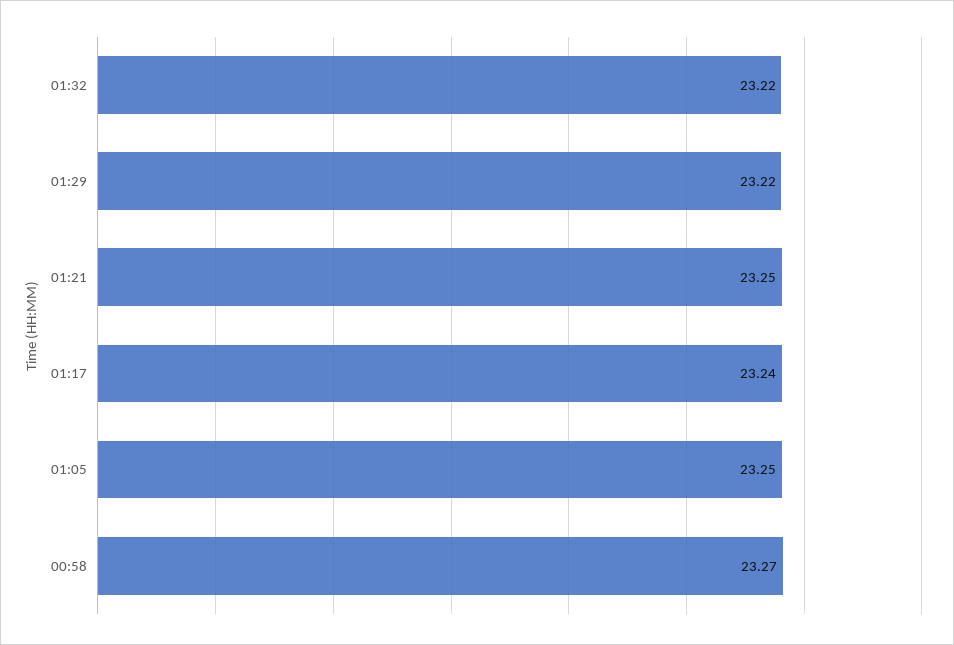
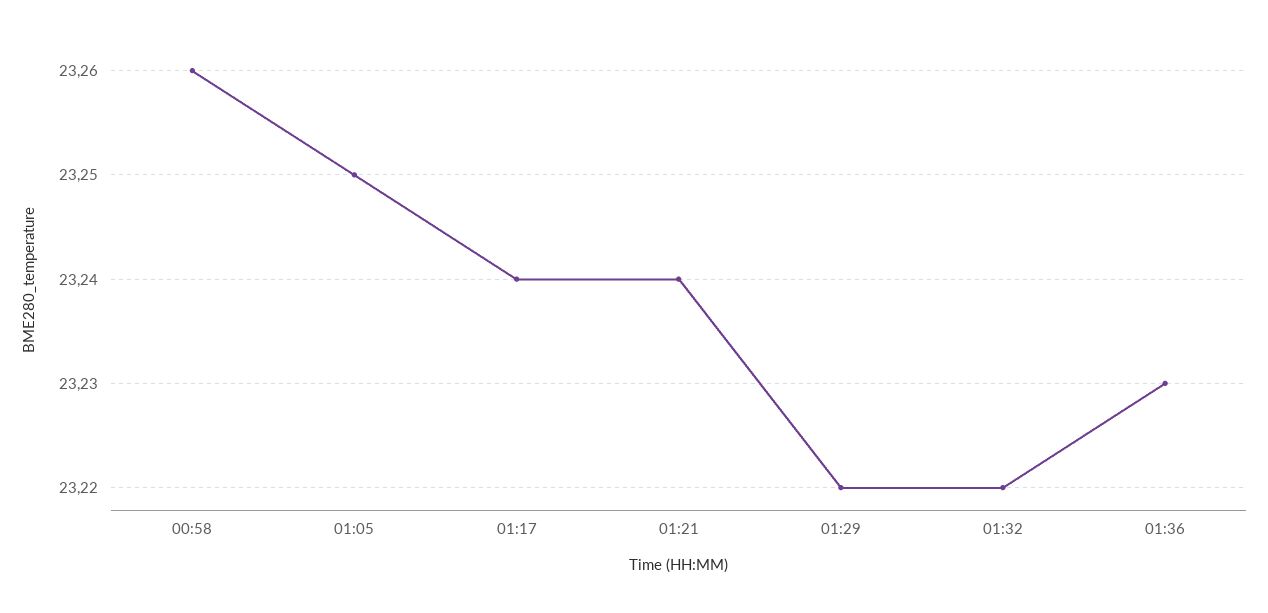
01:21: 23.25 -> 23.24
00:58: 23.27 -> 23.26
01:36: none -> 23.23

